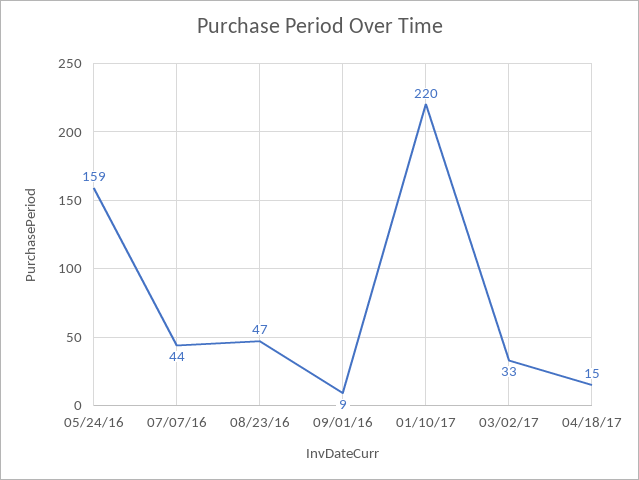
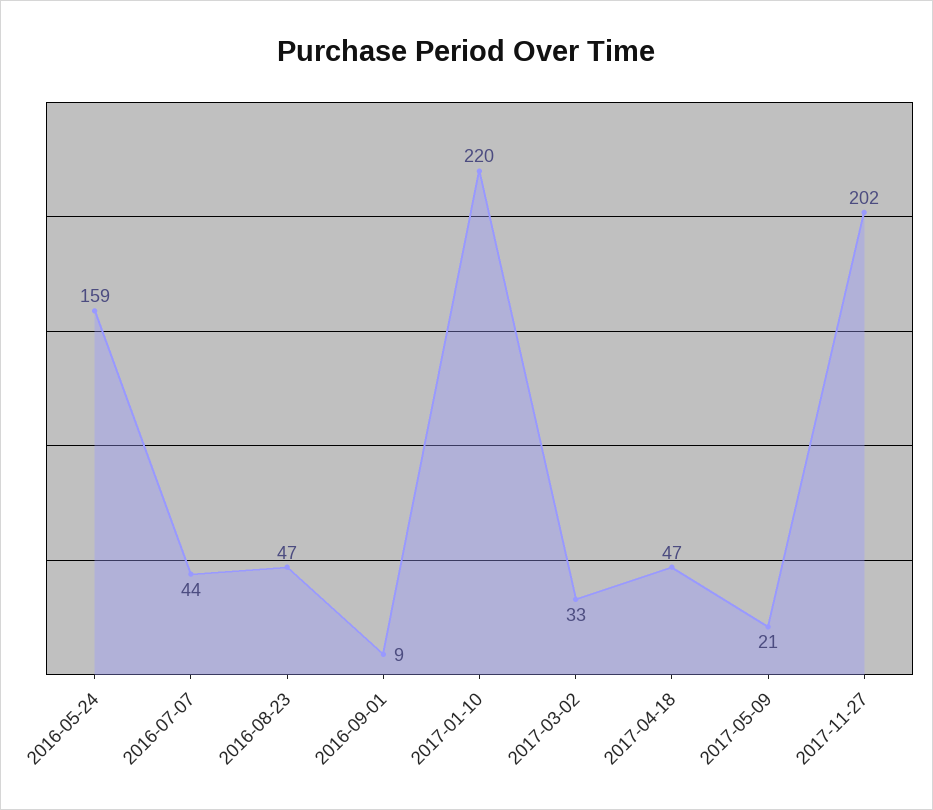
04/18/17: 15 -> 47
2017-05-09: none -> 21
2017-11-27: none -> 202

